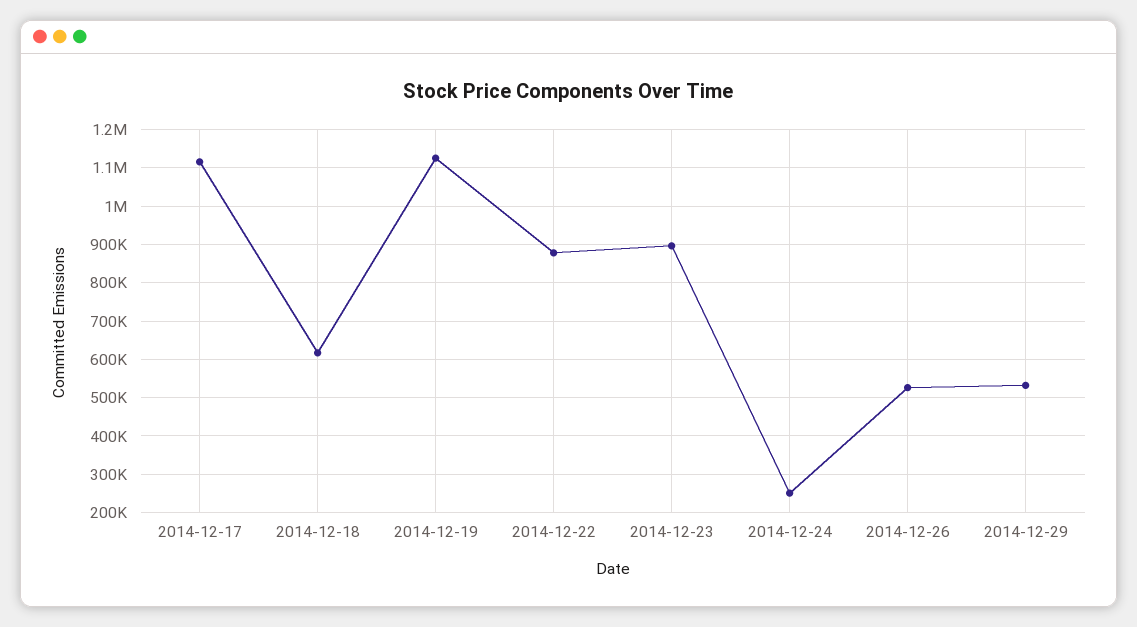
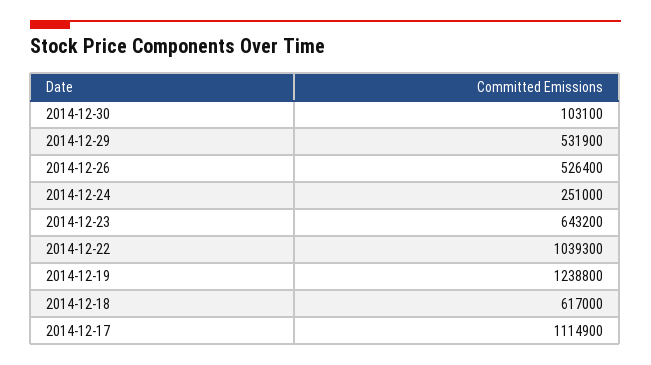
2014-12-19: 1120000 -> 1238800
2014-12-22: 880000 -> 1039300
2014-12-23: 900000 -> 643200
2014-12-30: none -> 103100

